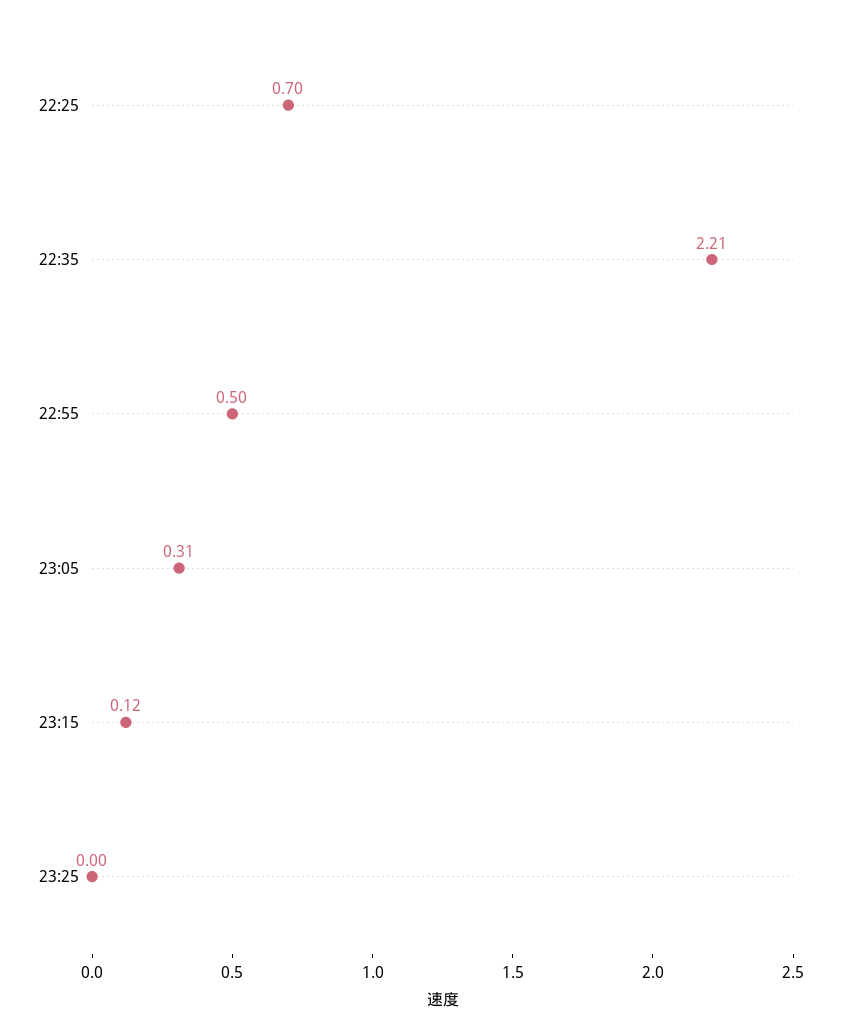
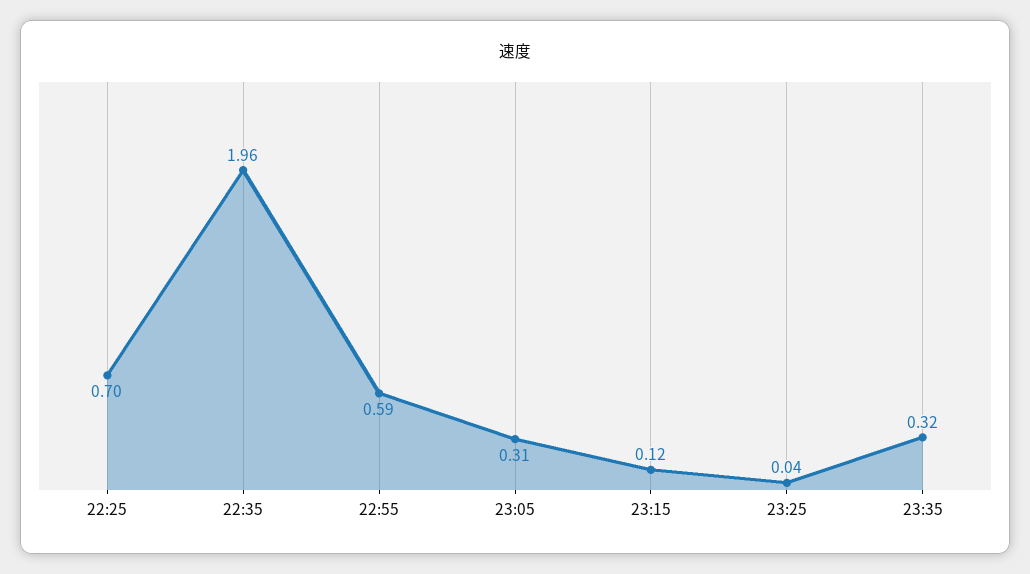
22:35: 2.21 -> 1.96
22:55: 0.5 -> 0.59
23:25: 0 -> 0.04
23:35: none -> 0.32

